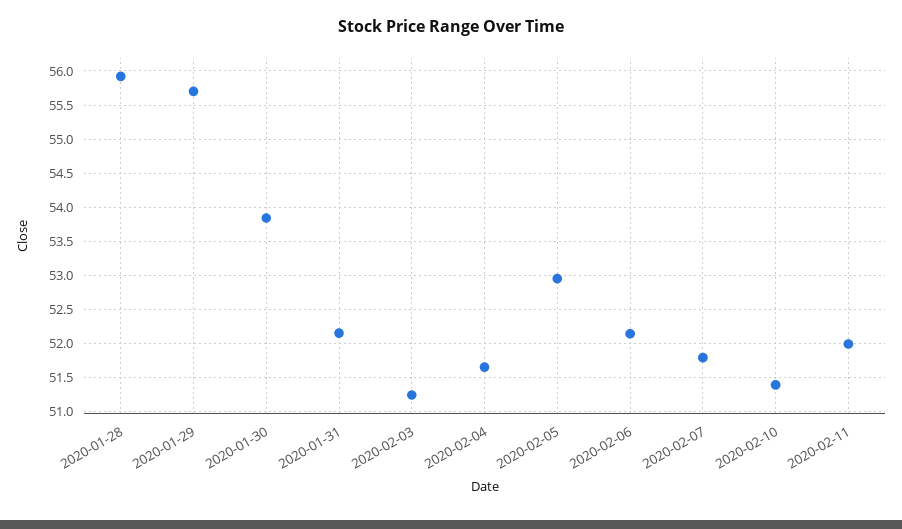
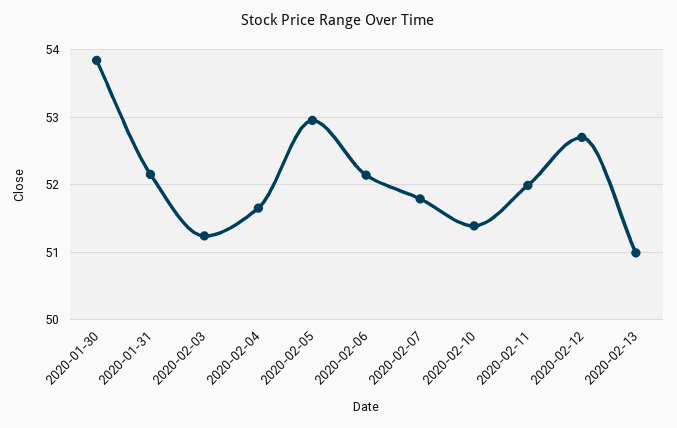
2020-01-28: 55.9 -> none
2020-01-29: 55.7 -> none
2020-02-12: none -> 52.7
2020-02-13: none -> 51

